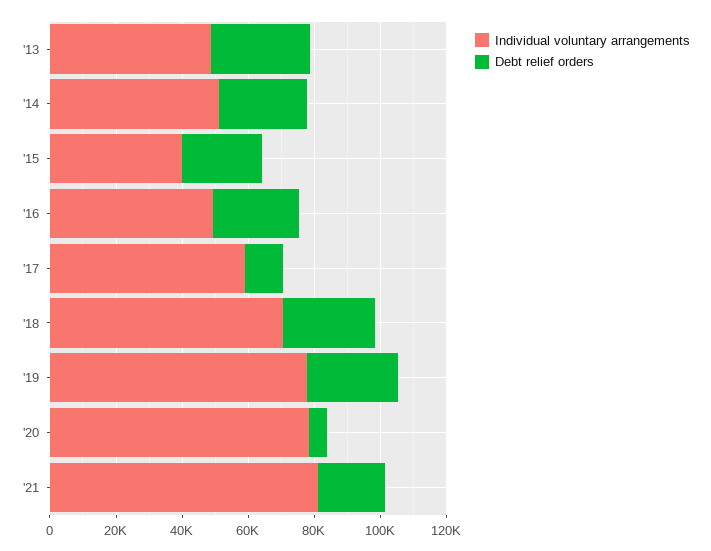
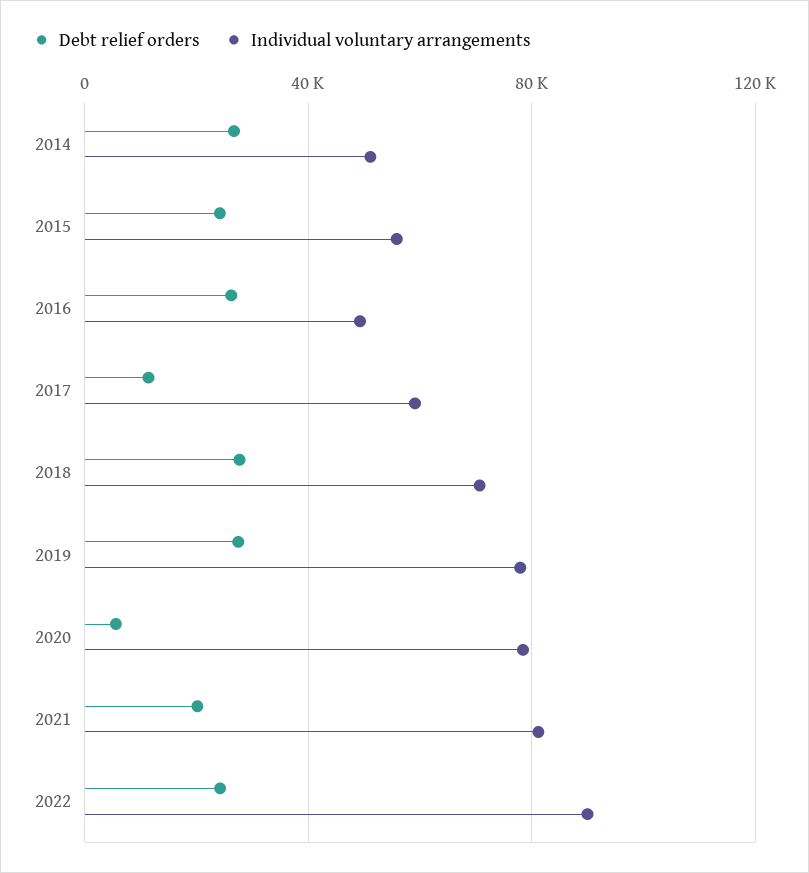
Individual voluntary arrangements, '13: 50000 -> none
Debt relief orders, '13: 30000 -> none
Individual voluntary arrangements, '15: 40000 -> 55000
Debt relief orders, 2022: none -> 25000
Individual voluntary arrangements, 2022: none -> 90000

